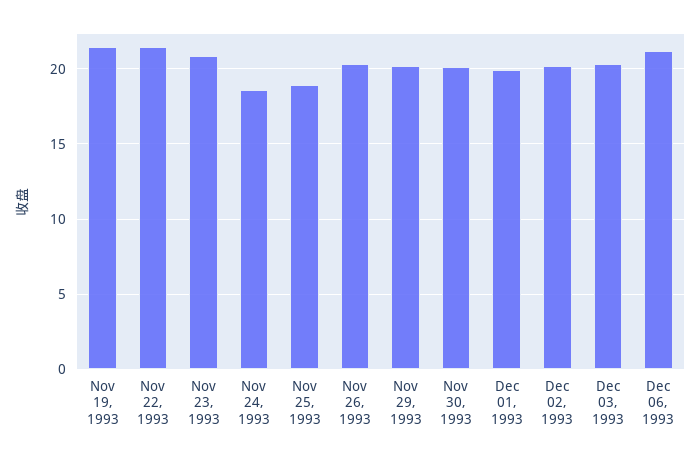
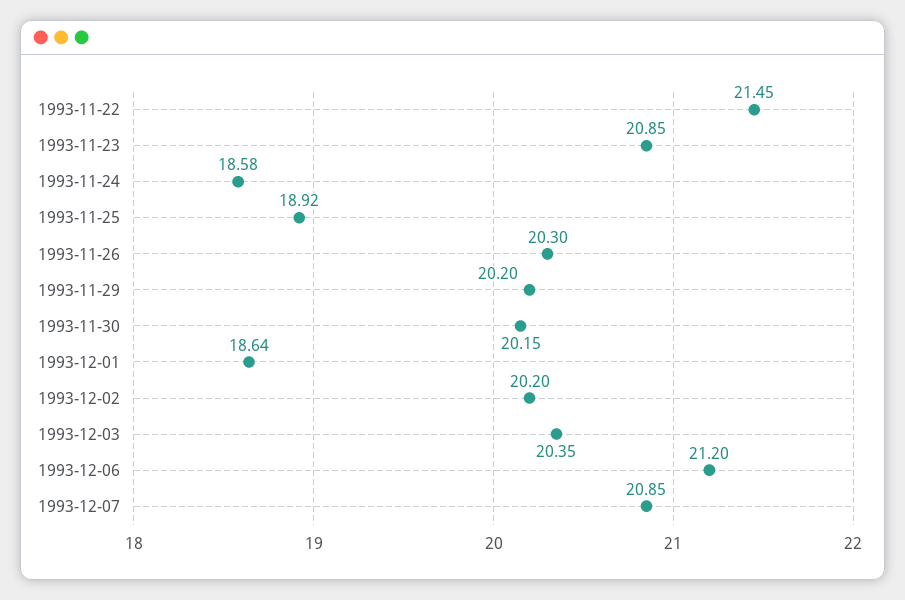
Nov 19, 1993: 21.5 -> none
Dec 01, 1993: 20 -> 18.64
1993-12-07: none -> 20.85

